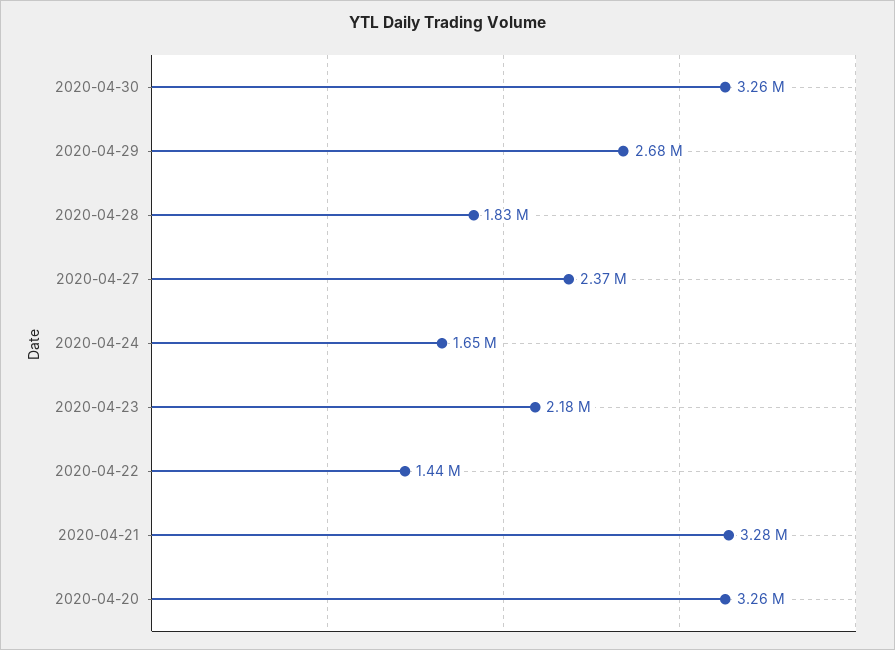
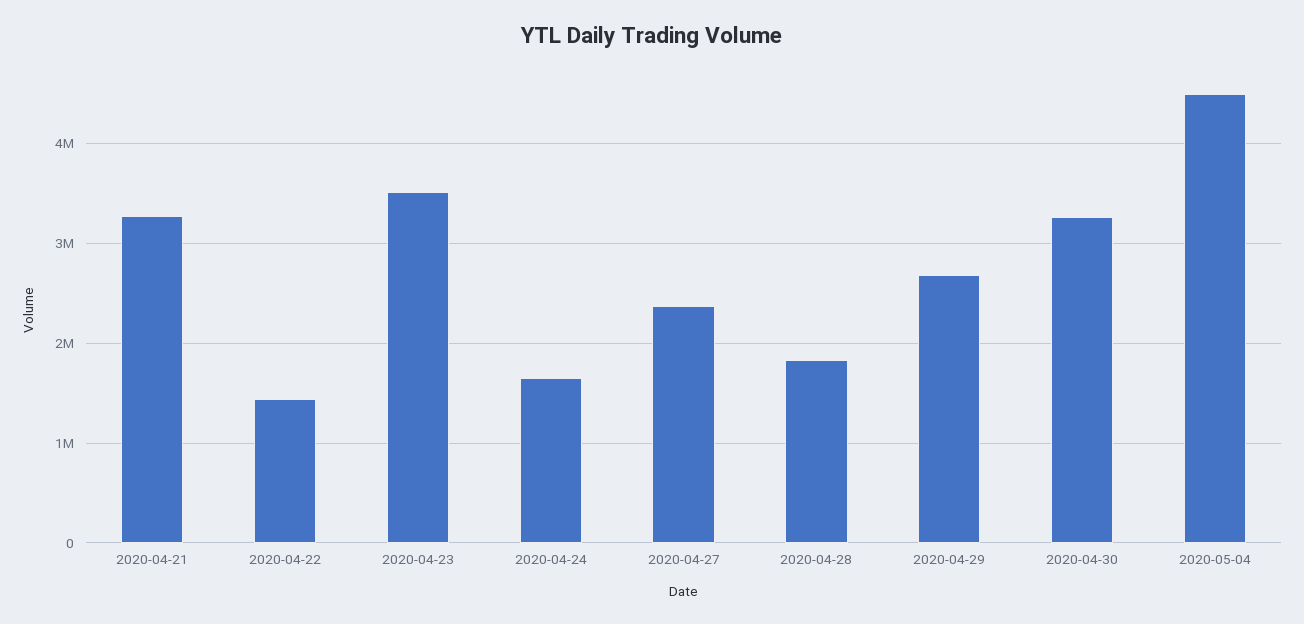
2020-04-23: 2180000 -> 3500000
2020-04-20: 3260000 -> none
2020-05-04: none -> 4500000

